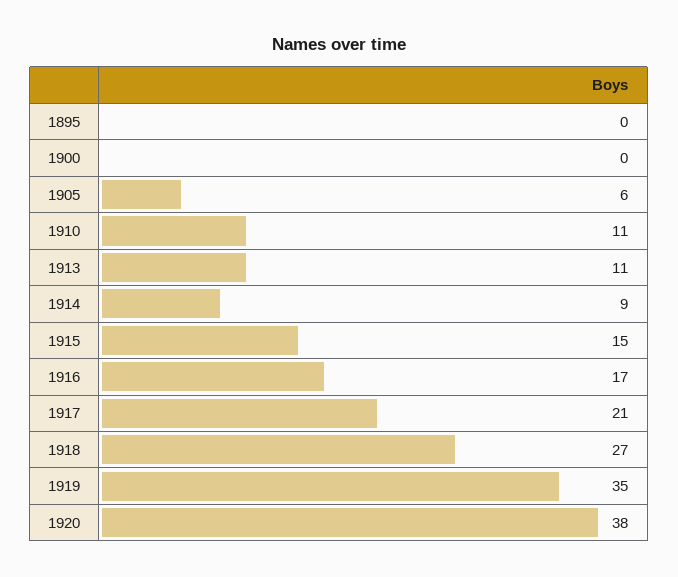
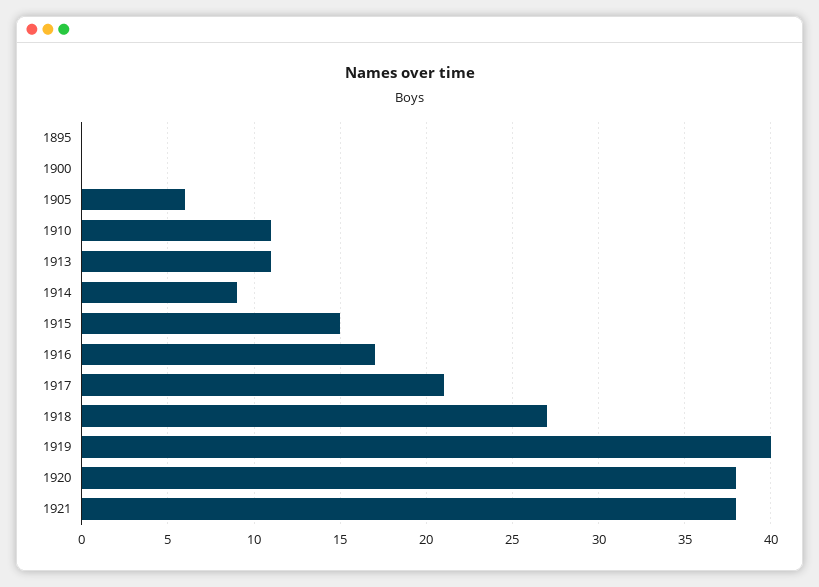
1919: 35 -> 40
1921: none -> 38

